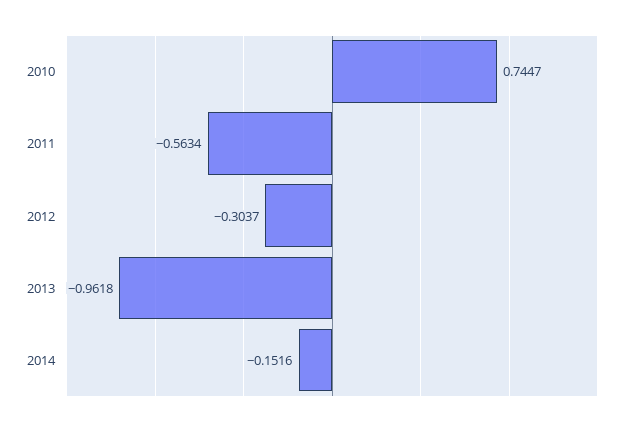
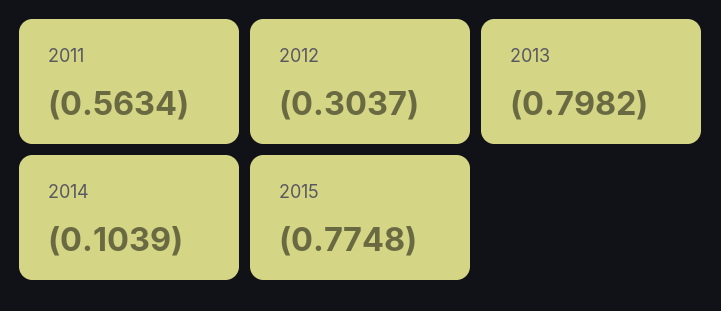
2010: 0.7447 -> none
2013: -0.9618 -> -0.7982
2014: -0.1516 -> -0.1039
2015: none -> -0.7748

